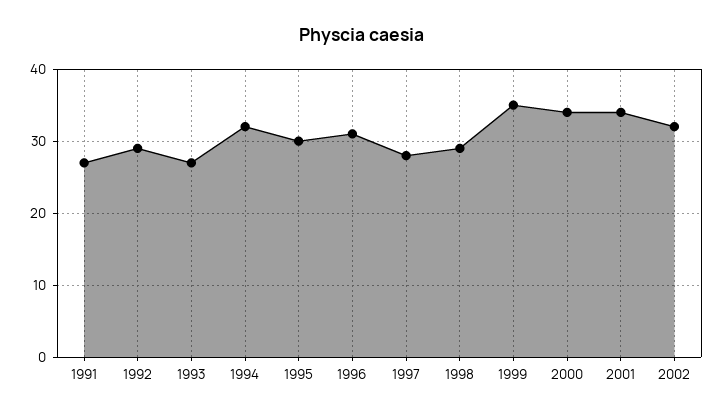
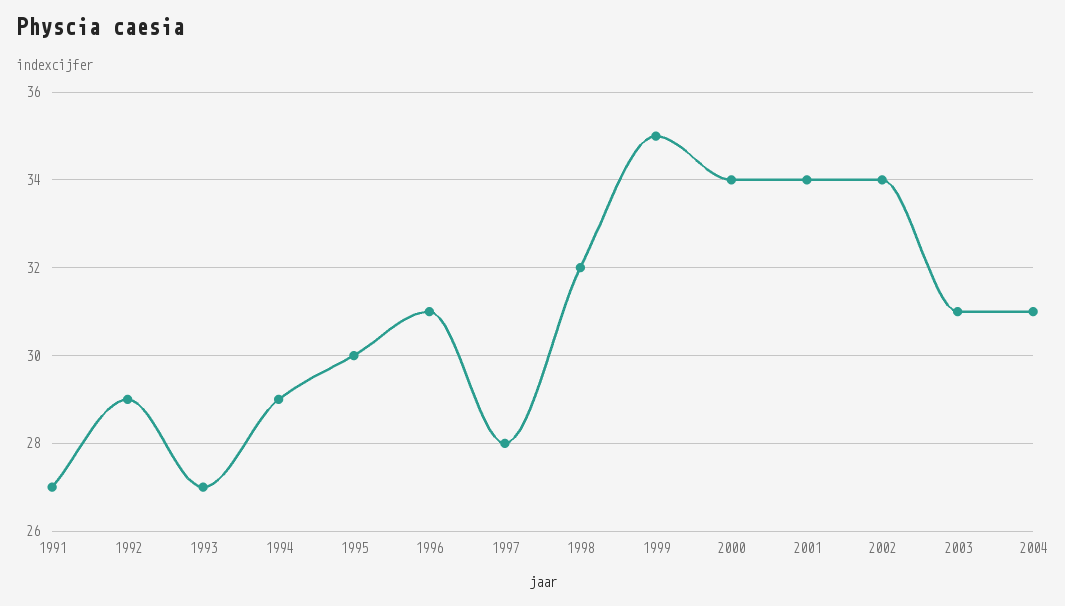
1994: 32 -> 29
1998: 29 -> 32
2002: 32 -> 34
2003: none -> 31
2004: none -> 31

